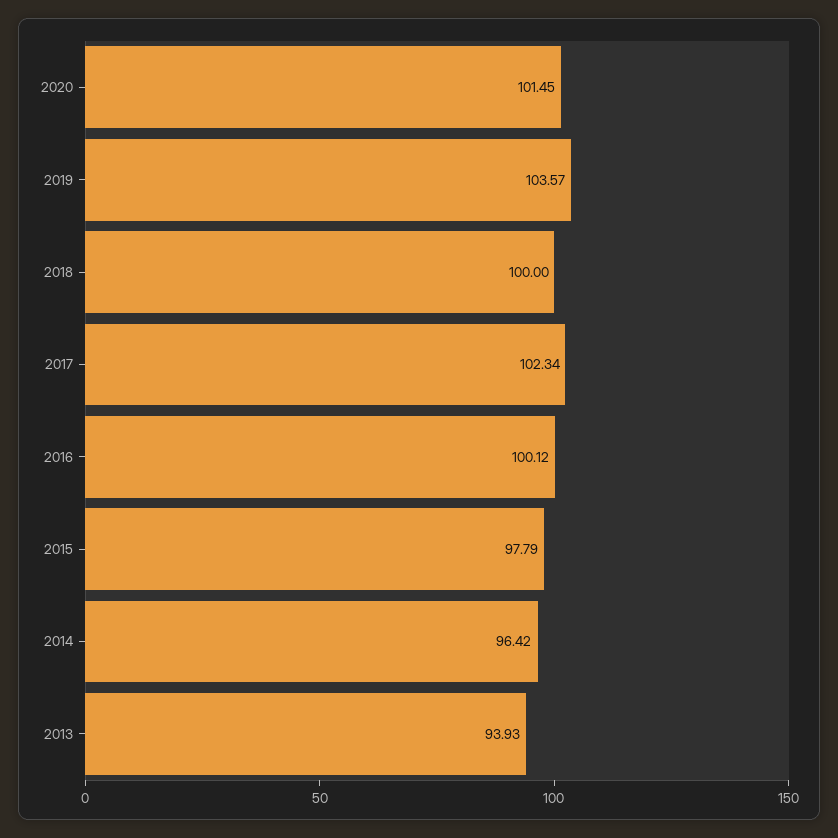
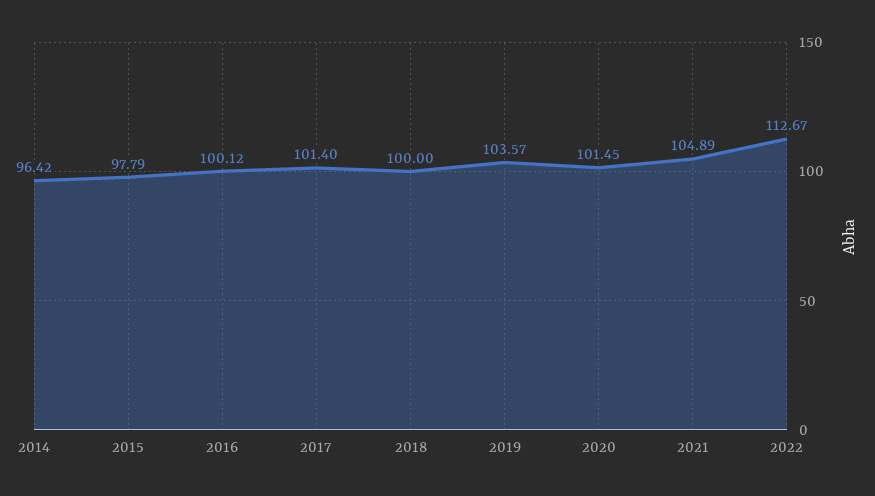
2017: 102.34 -> 101.4
2013: 93.93 -> none
2021: none -> 104.89
2022: none -> 112.67

